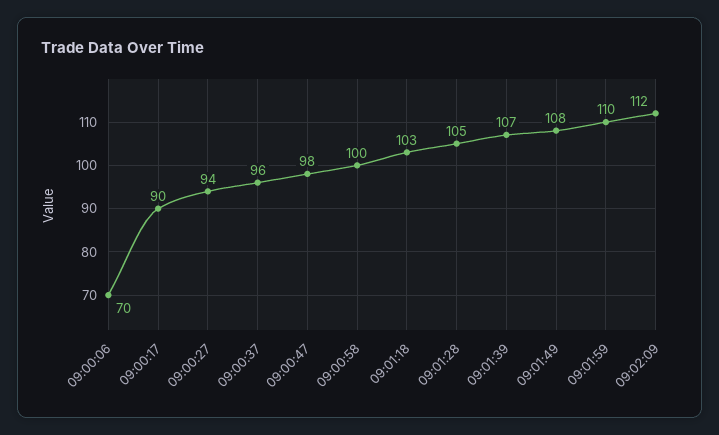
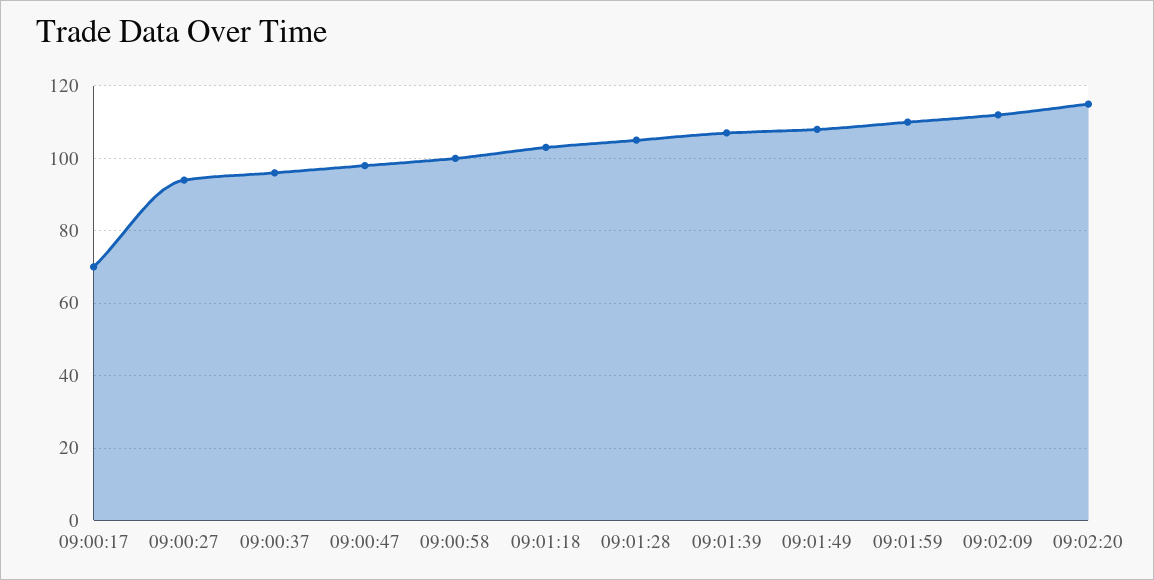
09:00:06: 70 -> none
09:00:17: 90 -> 70
09:02:20: none -> 115

